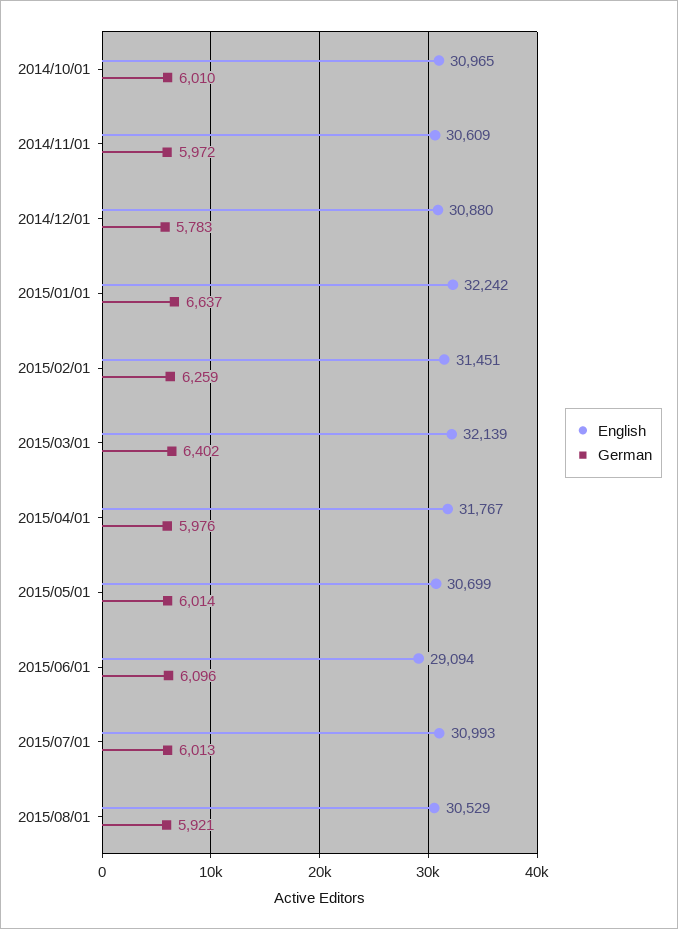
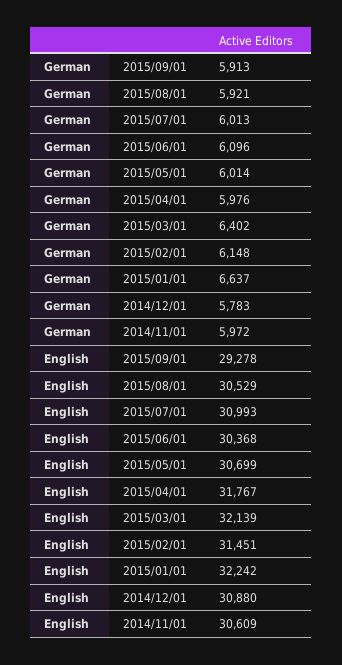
English, 2014/10/01: 30965 -> none
German, 2014/10/01: 6010 -> none
German, 2015/02/01: 6259 -> 6148
English, 2015/06/01: 29094 -> 30368
German, 2015/09/01: none -> 5913
English, 2015/09/01: none -> 29278

